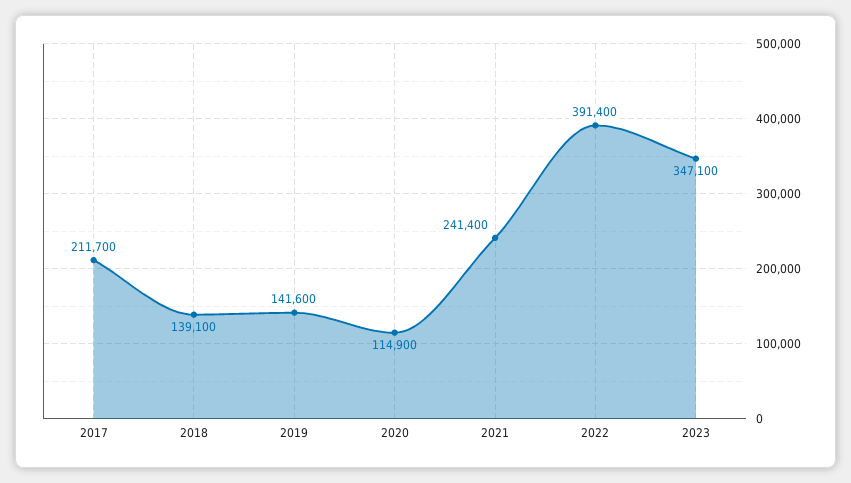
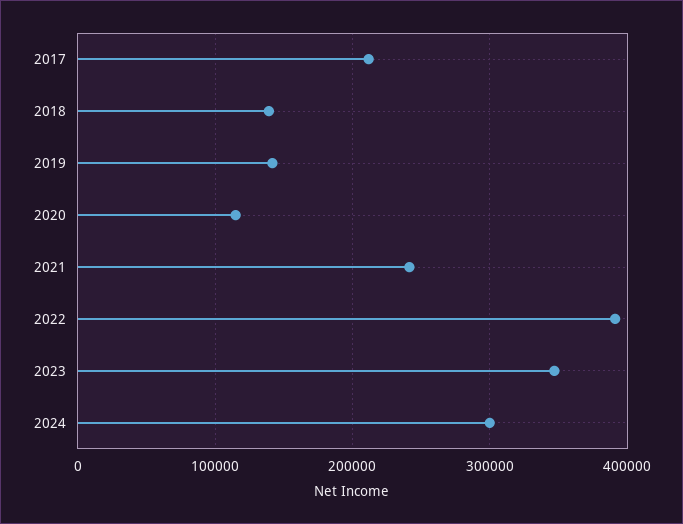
2024: none -> 300000

